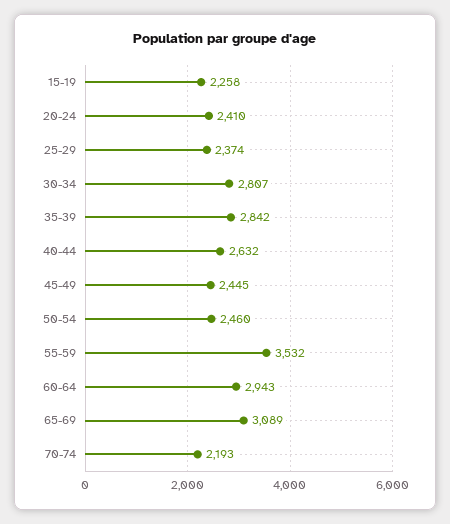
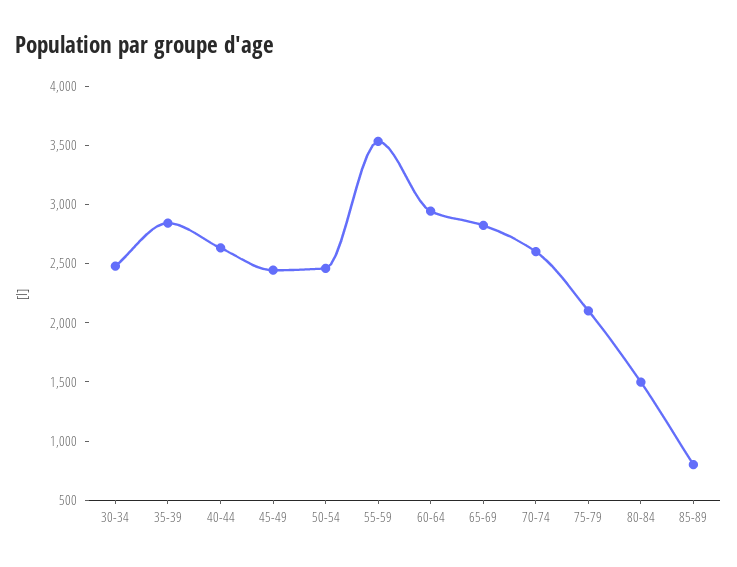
15-19: 2258 -> none
20-24: 2410 -> none
25-29: 2374 -> none
30-34: 2807 -> 2500
65-69: 3089 -> 2800
70-74: 2193 -> 2600
75-79: none -> 2100
80-84: none -> 1500
85-89: none -> 800

